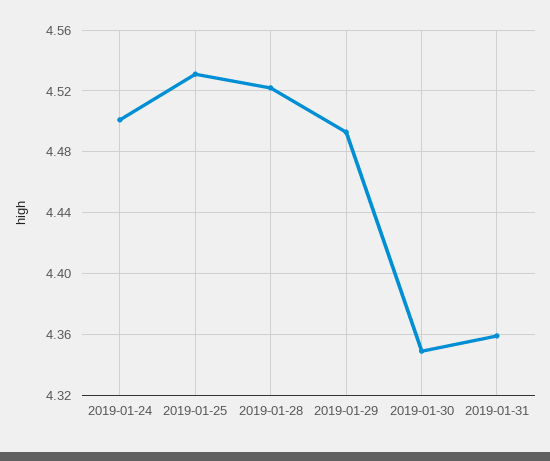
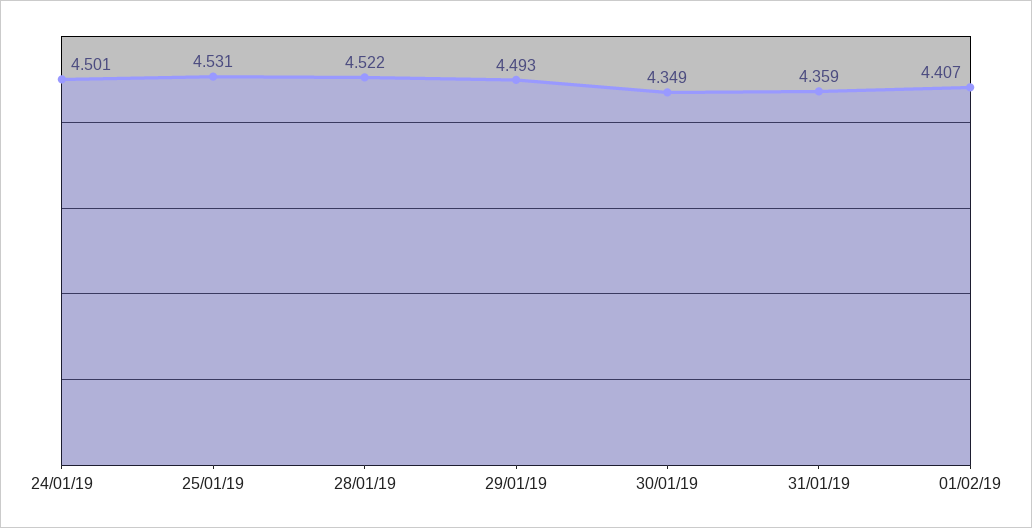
01/02/19: none -> 4.407

